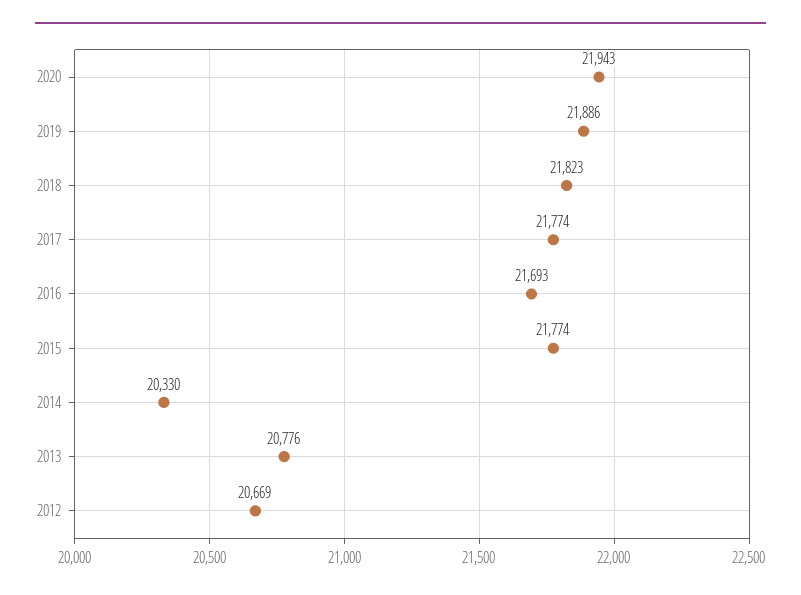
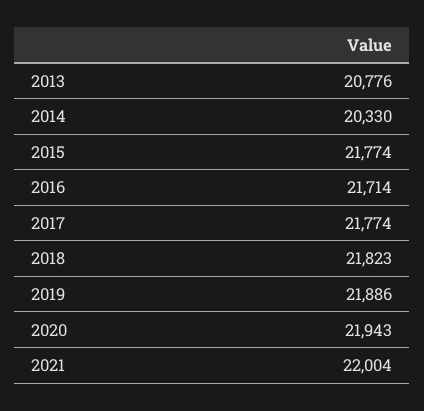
2016: 21693 -> 21714
2012: 20669 -> none
2021: none -> 22004

